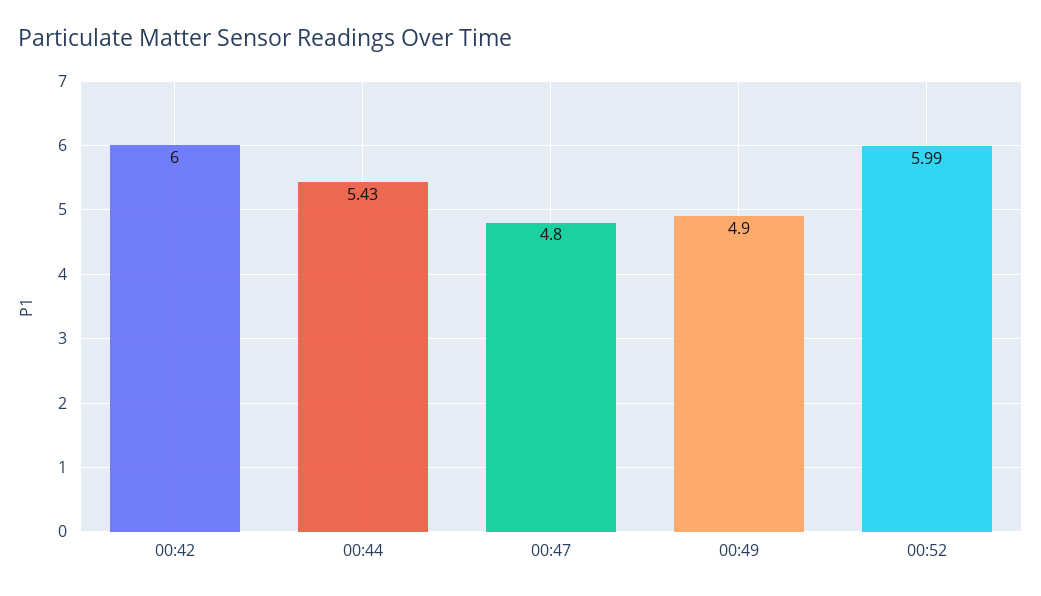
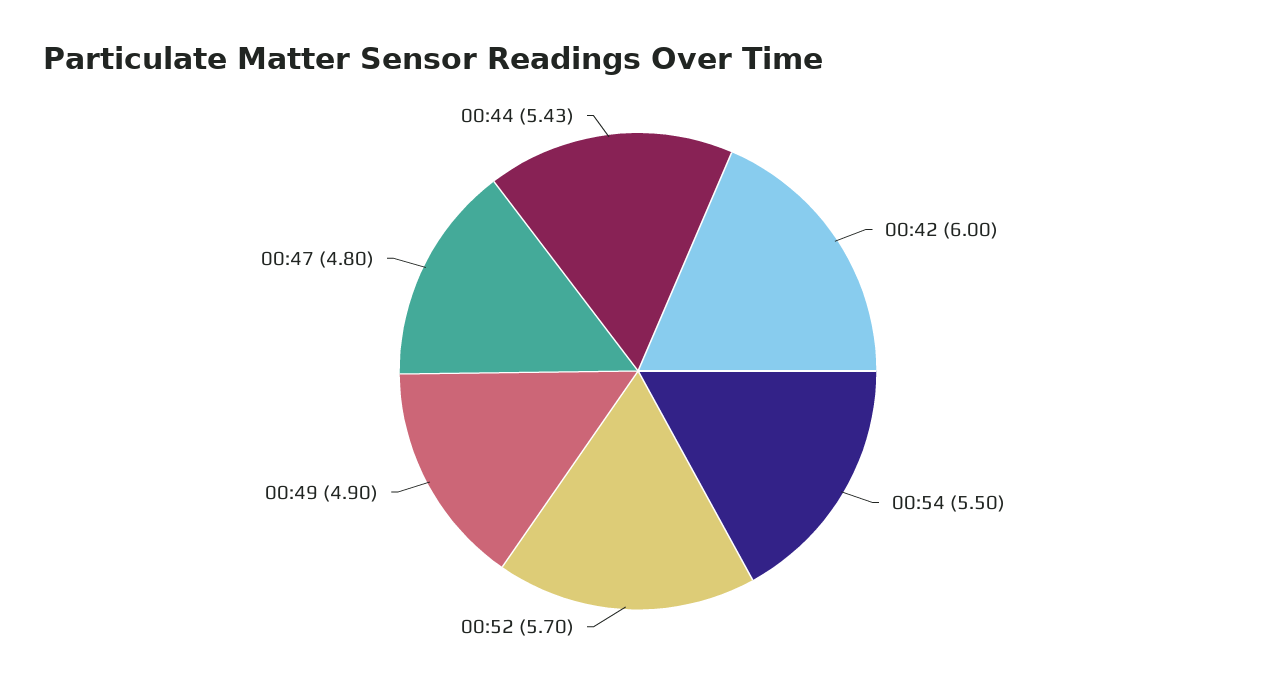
00:52: 5.99 -> 5.7
00:54: none -> 5.5

